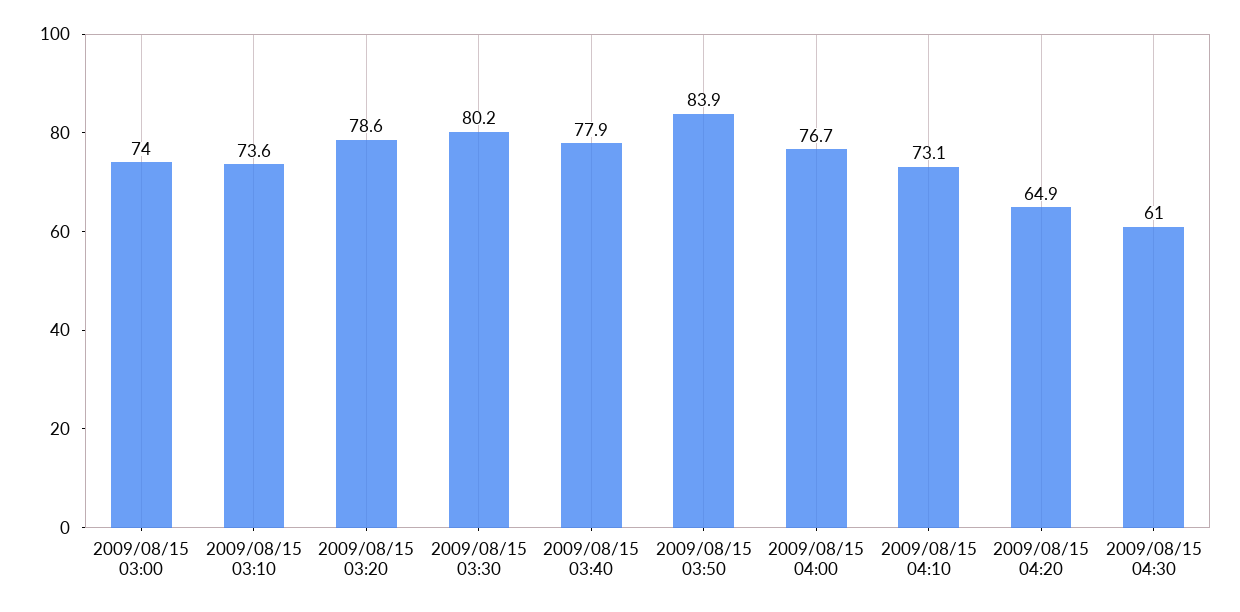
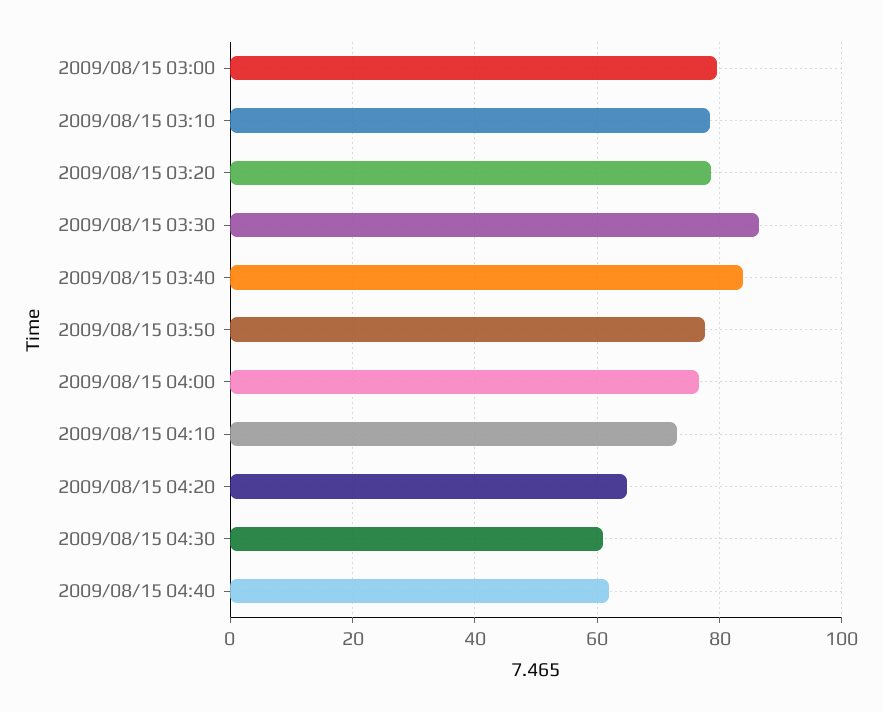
2009/08/15 03:00: 74 -> 80
2009/08/15 03:10: 73.6 -> 78
2009/08/15 03:30: 80.2 -> 86
2009/08/15 03:40: 77.9 -> 84
2009/08/15 03:50: 83.9 -> 78
2009/08/15 04:40: none -> 62

